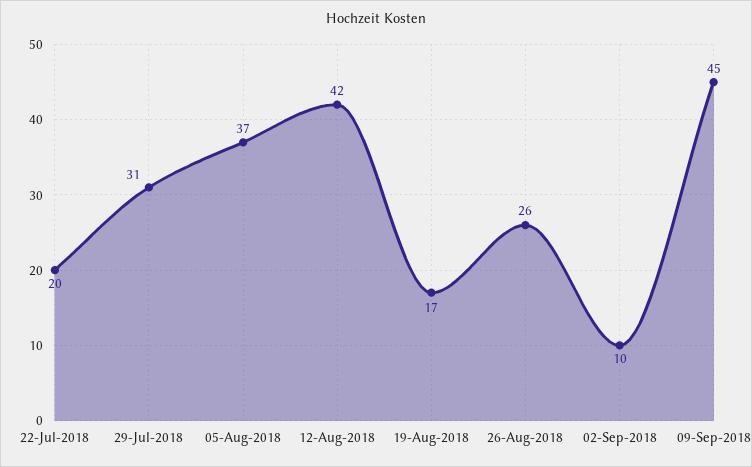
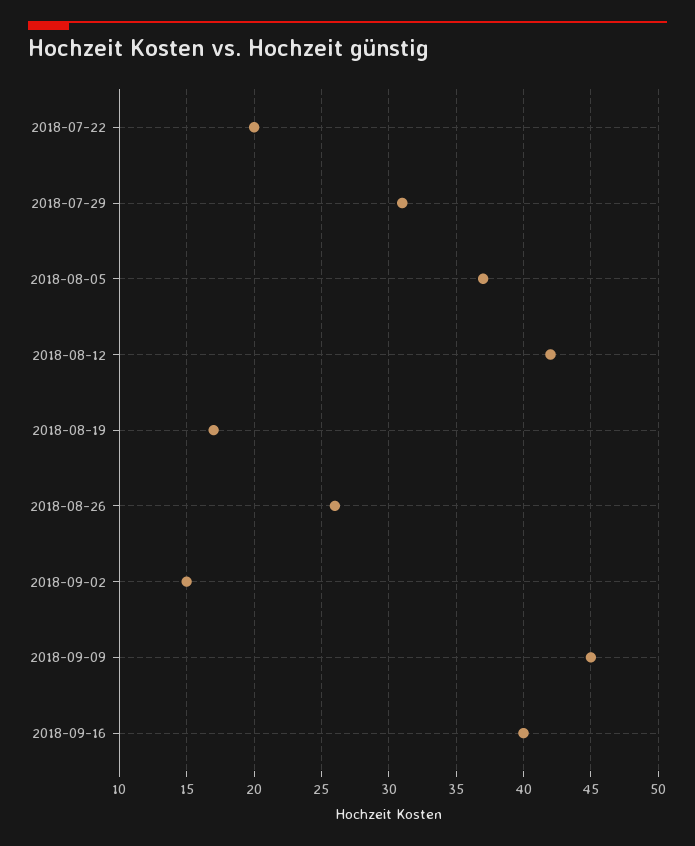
02-Sep-2018: 10 -> 15
2018-09-16: none -> 40

